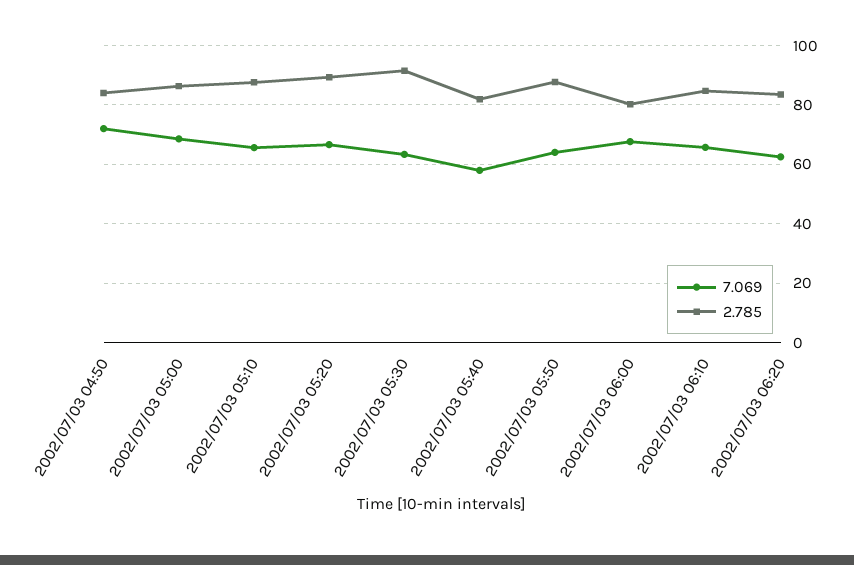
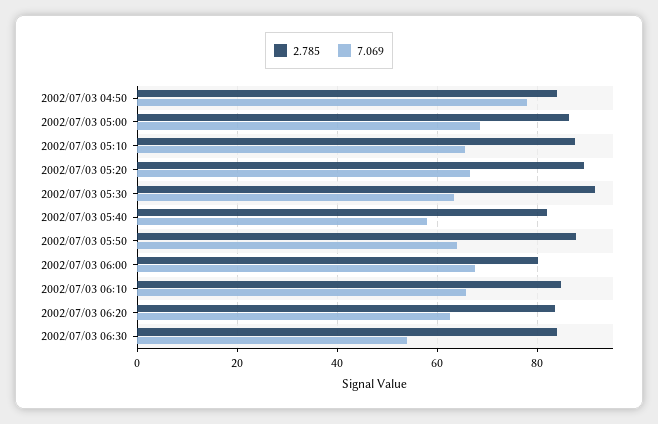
7.069, 2002/07/03 04:50: 72.5 -> 78
2.785, 2002/07/03 06:30: none -> 84
7.069, 2002/07/03 06:30: none -> 54

